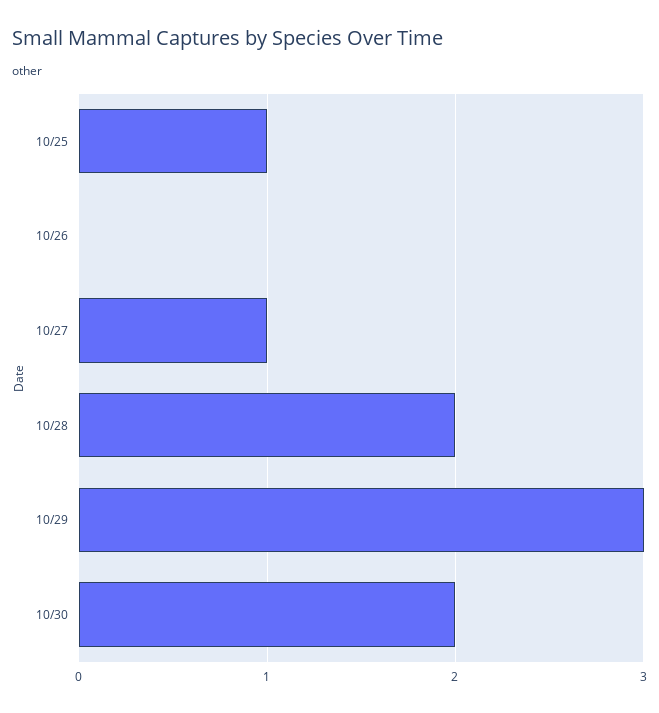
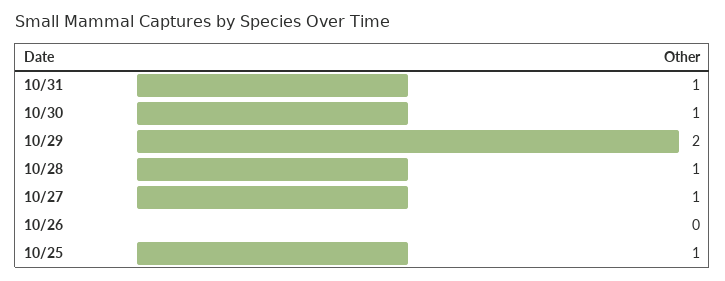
10/28: 2 -> 1
10/29: 3 -> 2
10/30: 2 -> 1
10/31: none -> 1

